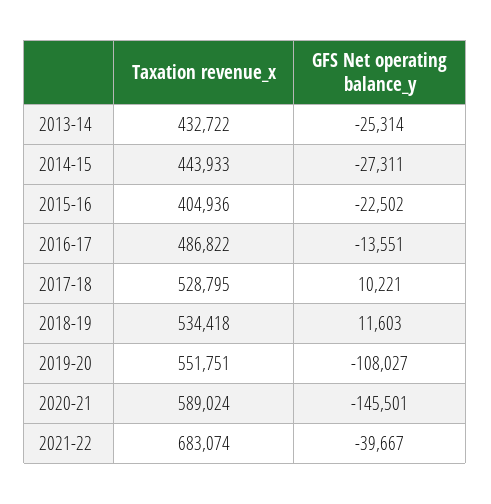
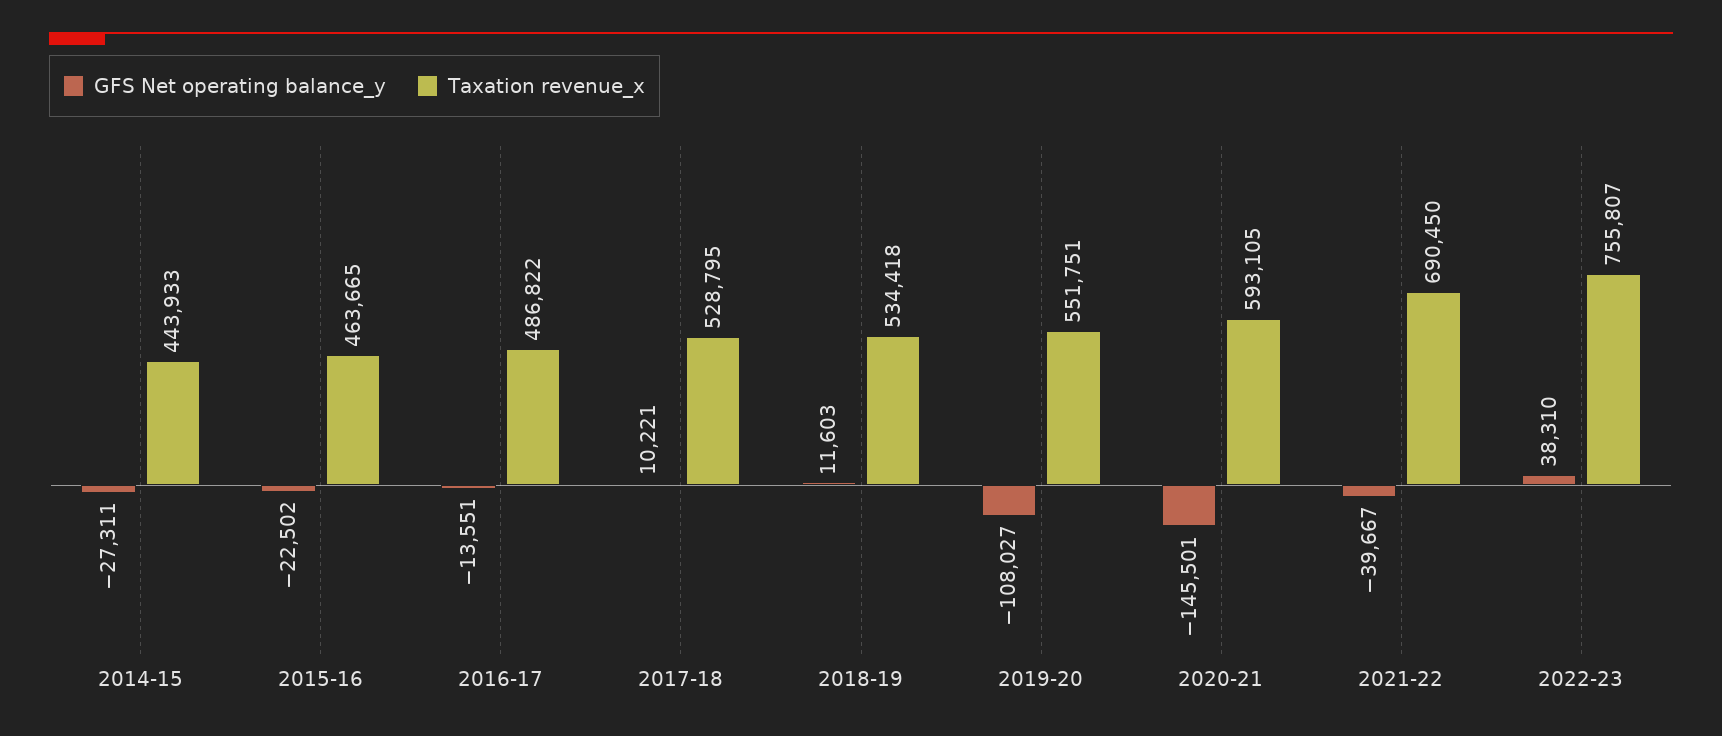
Taxation revenue_x, 2013-14: 432722 -> none
GFS Net operating balance_y, 2013-14: -25314 -> none
Taxation revenue_x, 2015-16: 404936 -> 463665
Taxation revenue_x, 2020-21: 589024 -> 593105
Taxation revenue_x, 2021-22: 683074 -> 690450
GFS Net operating balance_y, 2022-23: none -> 38310
Taxation revenue_x, 2022-23: none -> 755807

